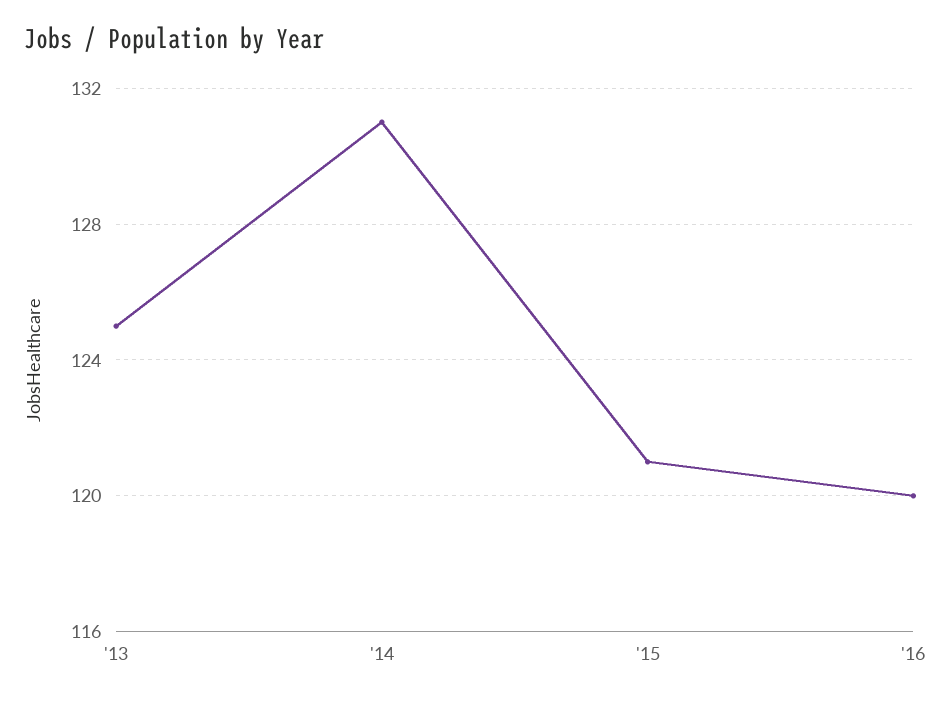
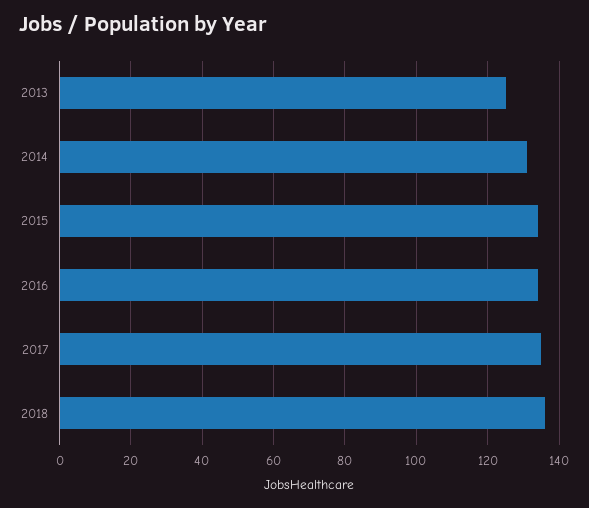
'15: 121 -> 135
'16: 120 -> 135
2017: none -> 135
2018: none -> 135

